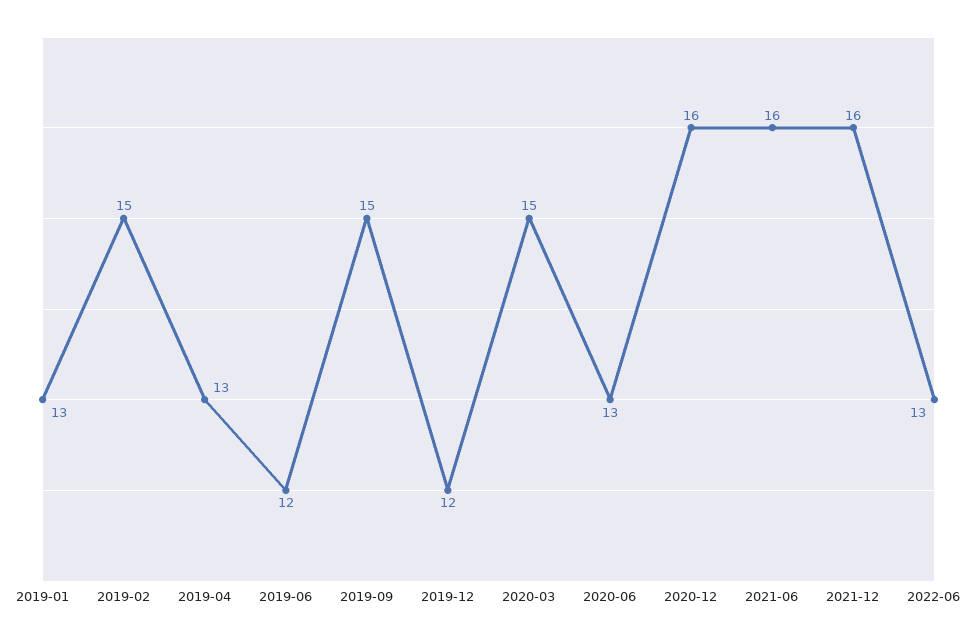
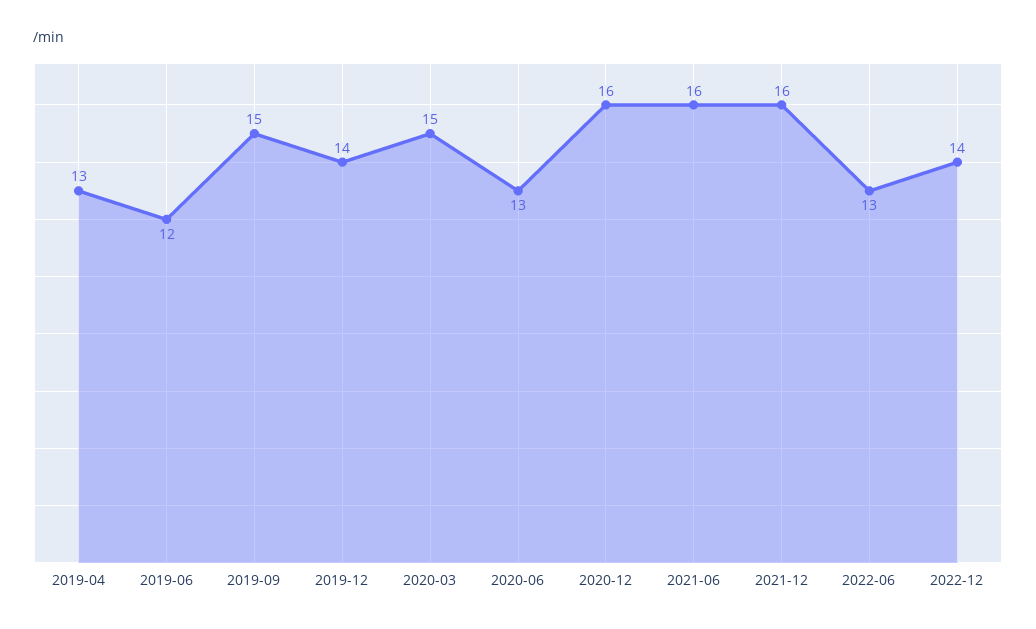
2019-01: 13 -> none
2019-02: 15 -> none
2019-12: 12 -> 14
2022-12: none -> 14

